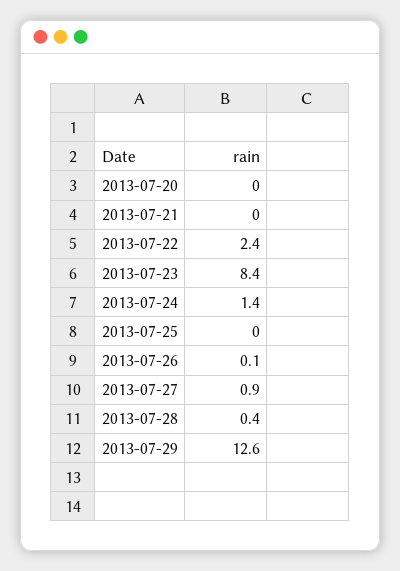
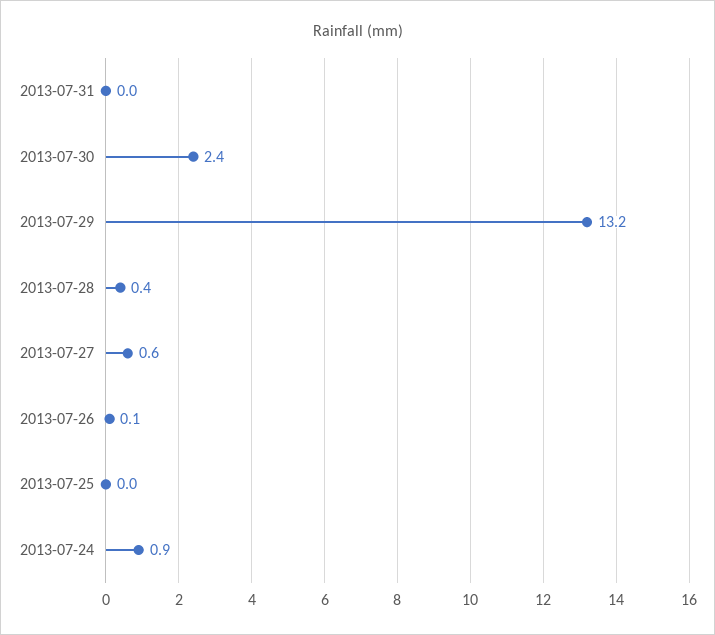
2013-07-20: 0 -> none
2013-07-21: 0 -> none
2013-07-22: 2.4 -> none
2013-07-23: 8.4 -> none
2013-07-24: 1.4 -> 0.9
2013-07-27: 0.9 -> 0.6
2013-07-29: 12.6 -> 13.2
2013-07-31: none -> 0
2013-07-30: none -> 2.4

